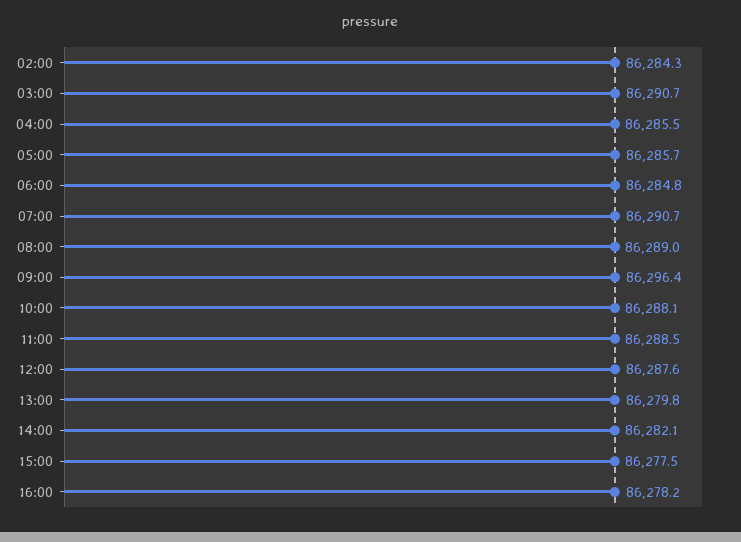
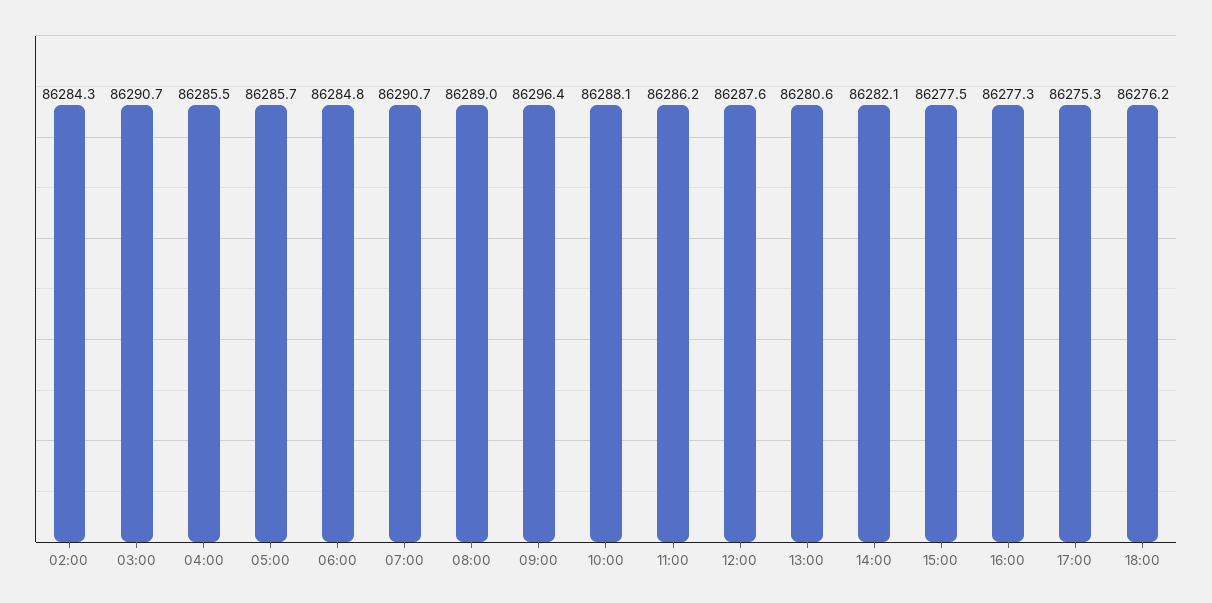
11:00: 86288.5 -> 86286.2
13:00: 86279.8 -> 86280.6
16:00: 86278.2 -> 86277.3
17:00: none -> 86275.3
18:00: none -> 86276.2

